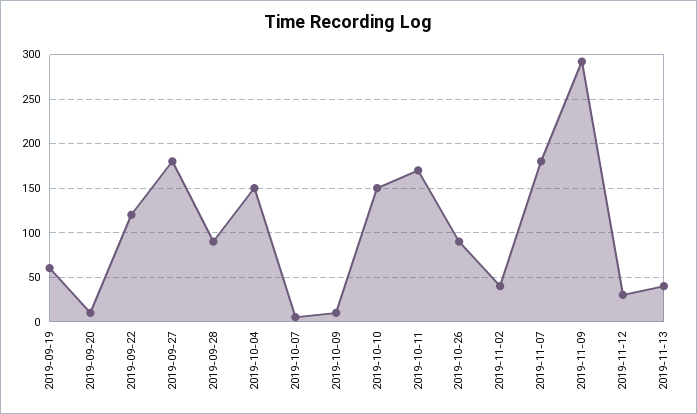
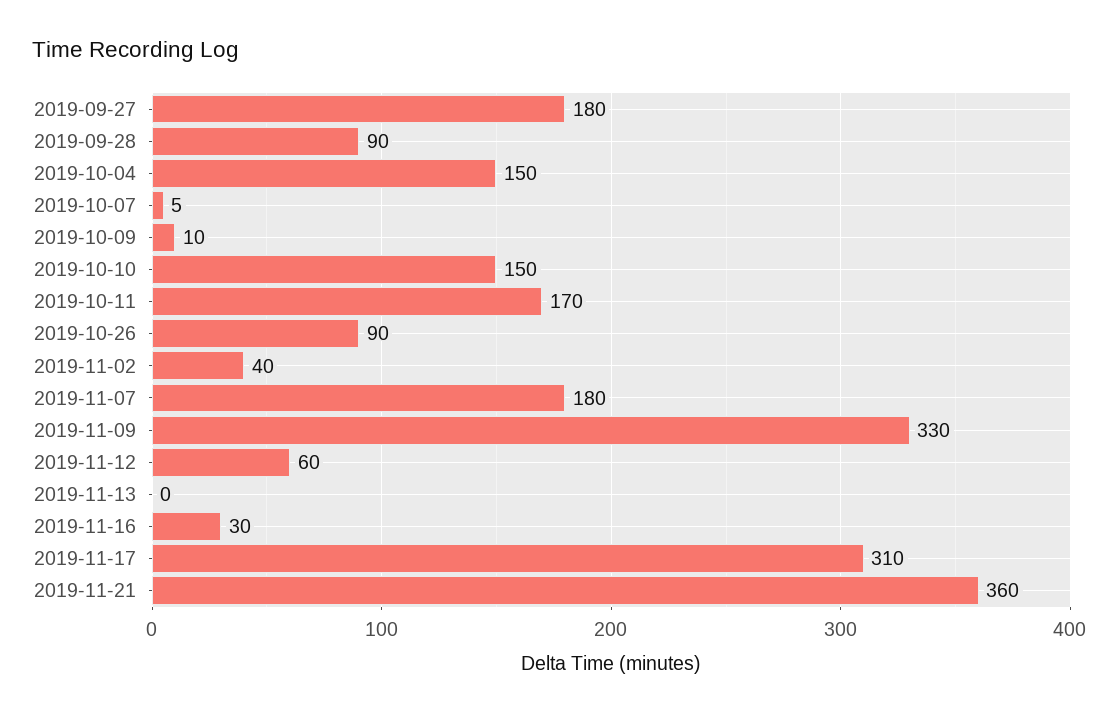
2019-09-19: 60 -> none
2019-09-20: 10 -> none
2019-09-22: 120 -> none
2019-11-09: 290 -> 330
2019-11-12: 30 -> 60
2019-11-13: 40 -> 0
2019-11-16: none -> 30
2019-11-17: none -> 310
2019-11-21: none -> 360

